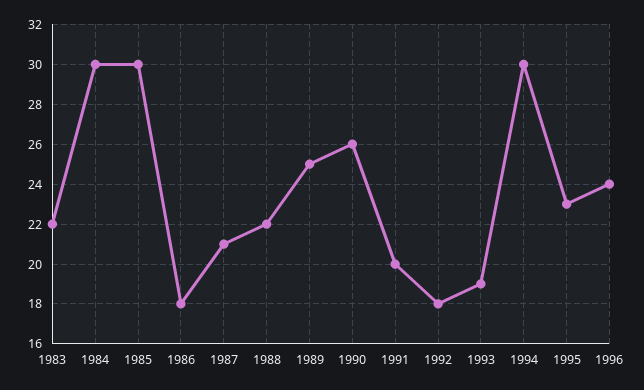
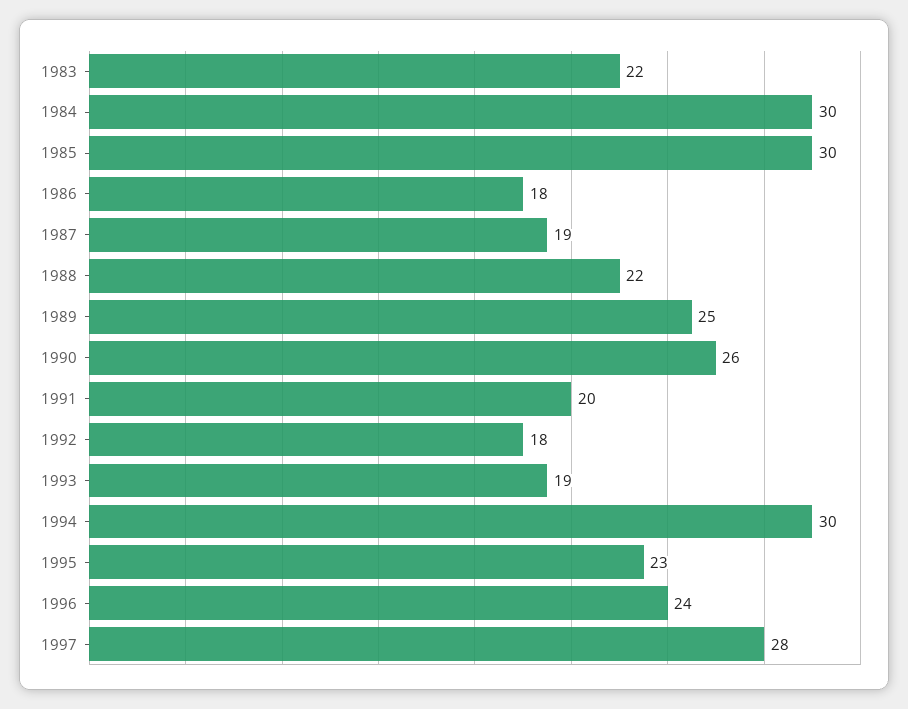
1987: 21 -> 19
1997: none -> 28

